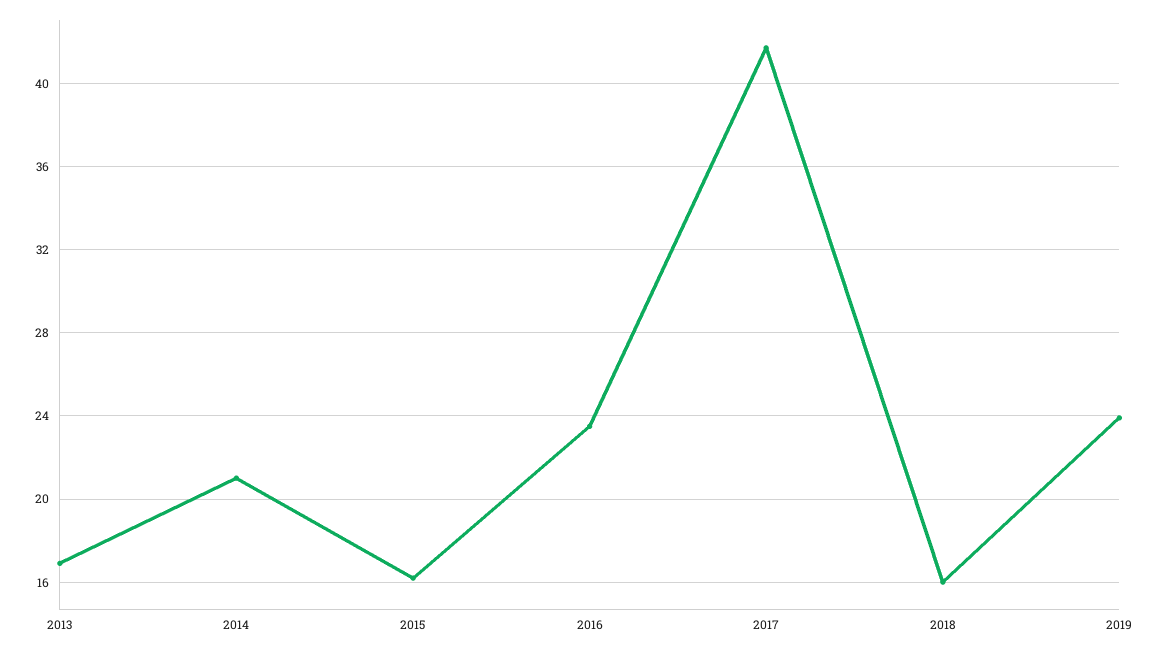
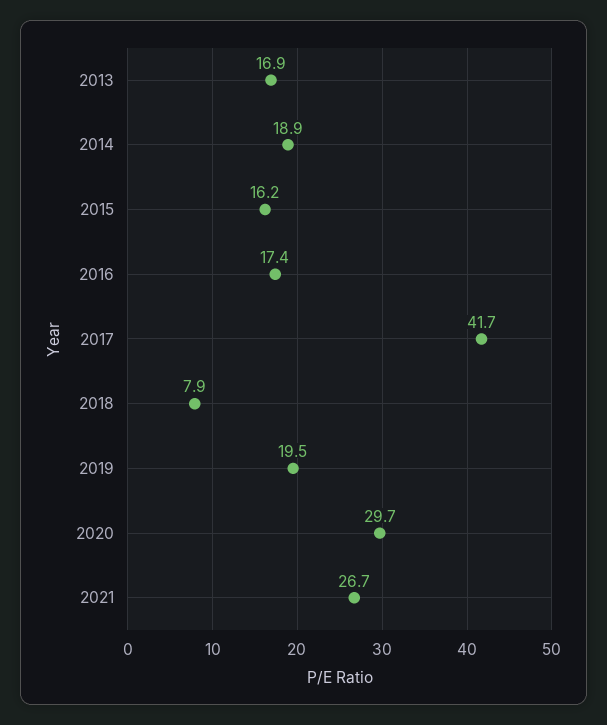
2014: 21 -> 18.9
2016: 23.5 -> 17.4
2018: 16 -> 7.9
2019: 24 -> 19.5
2020: none -> 29.7
2021: none -> 26.7

